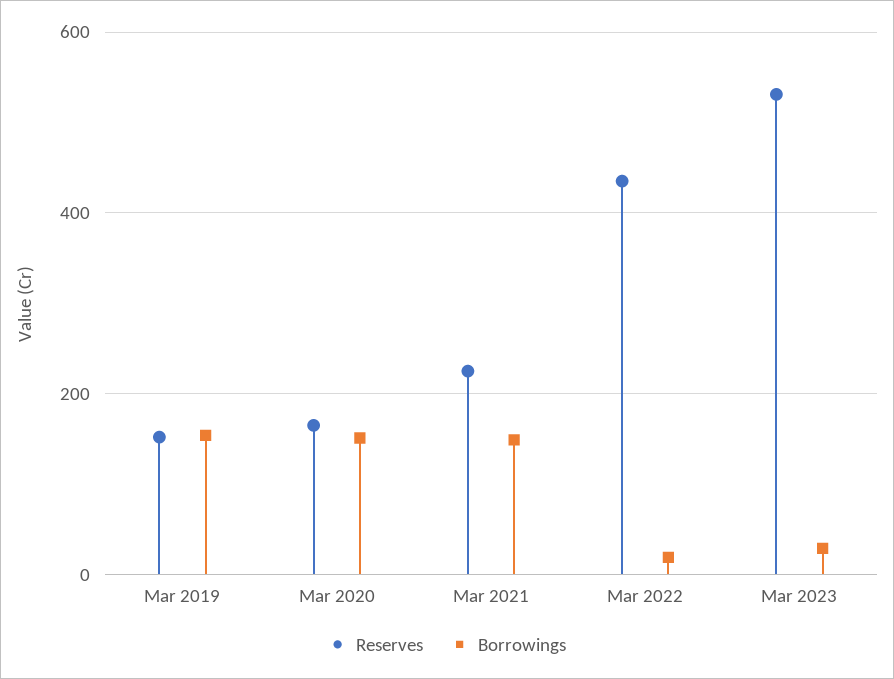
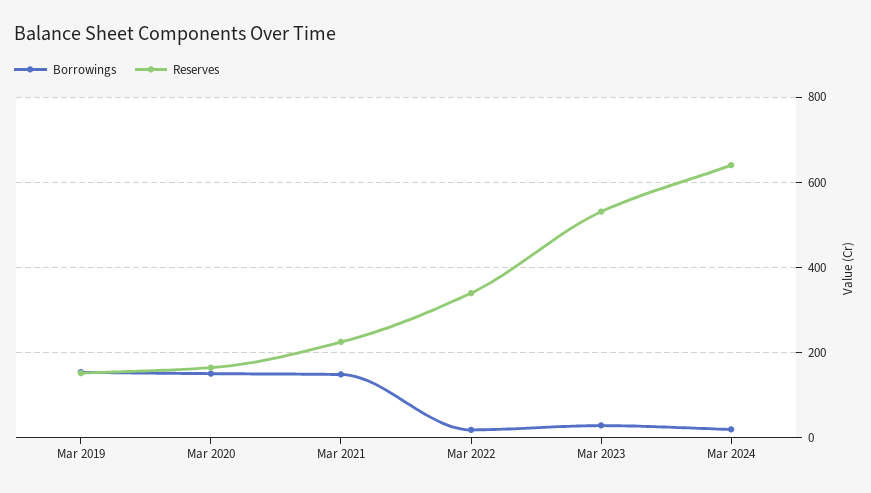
Reserves, Mar 2022: 440 -> 340
Borrowings, Mar 2024: none -> 20
Reserves, Mar 2024: none -> 640

